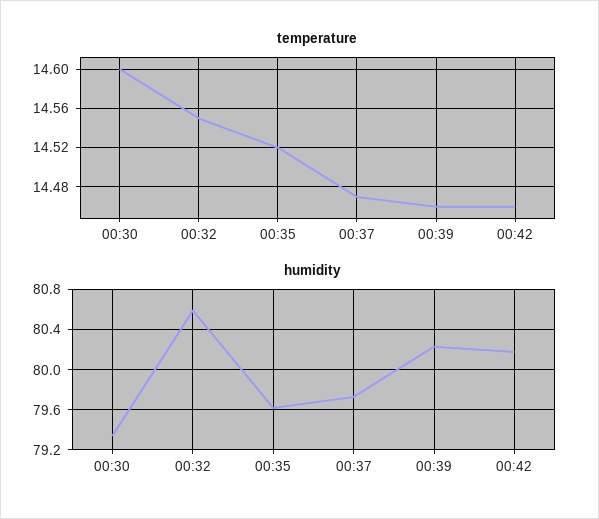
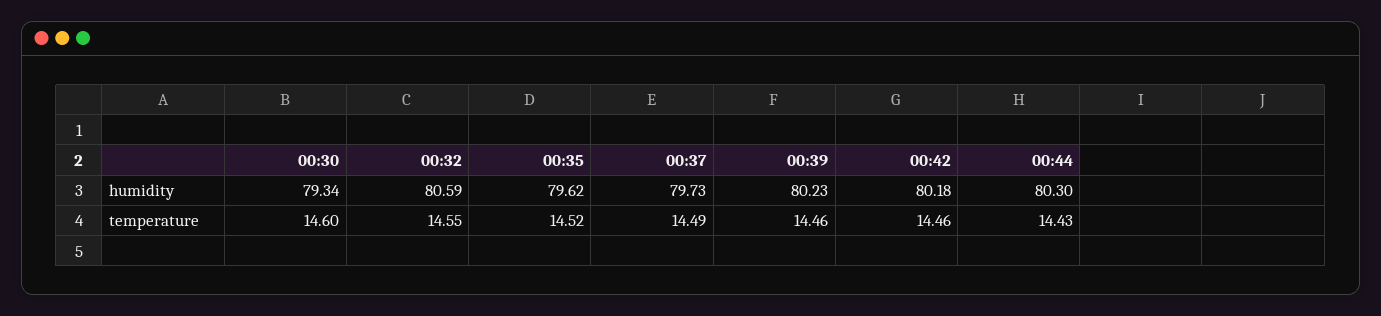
temperature, 00:37: 14.47 -> 14.49
humidity, 00:44: none -> 80.3
temperature, 00:44: none -> 14.43

